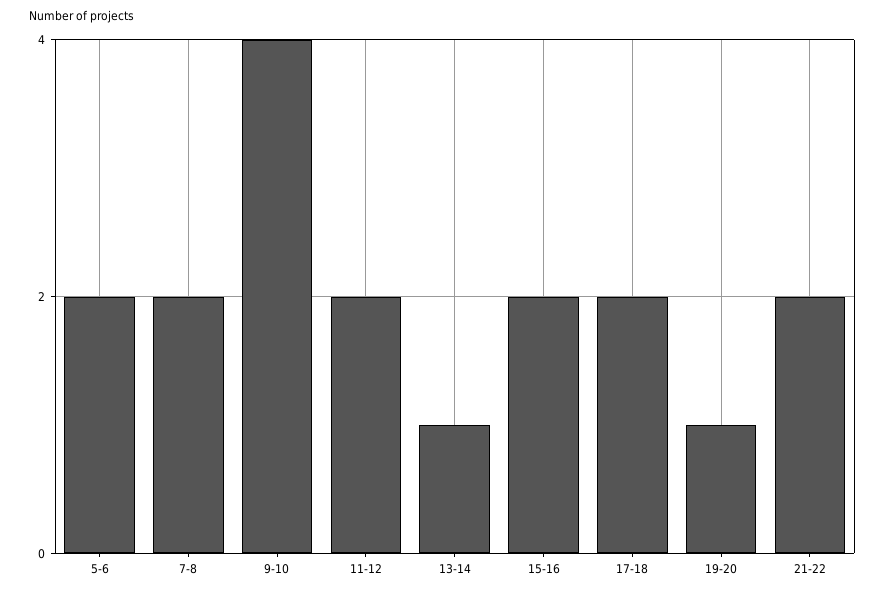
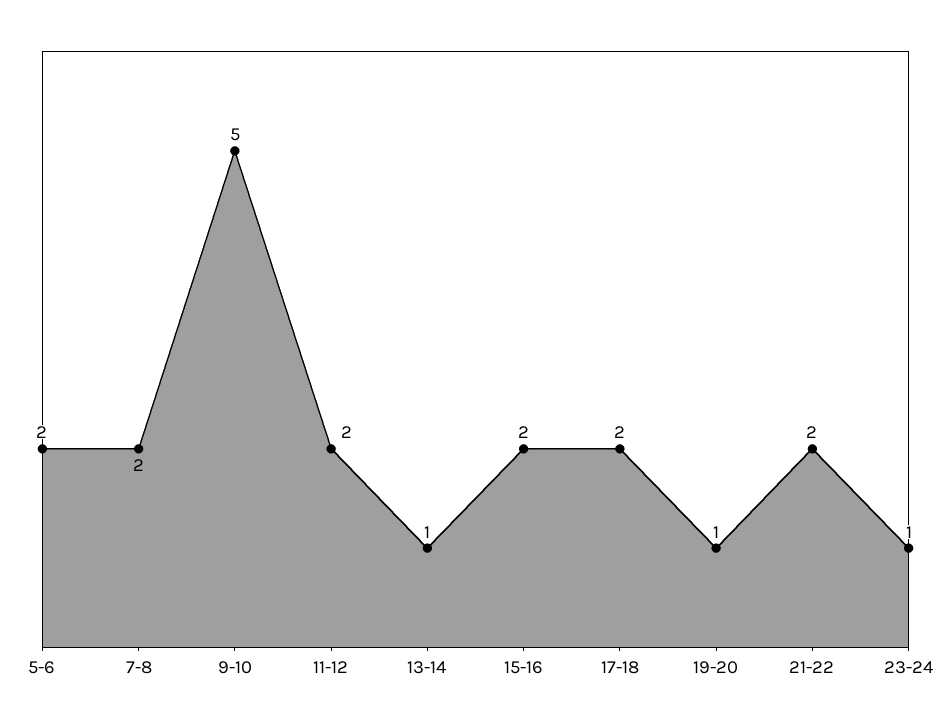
9-10: 4 -> 5
23-24: none -> 1

